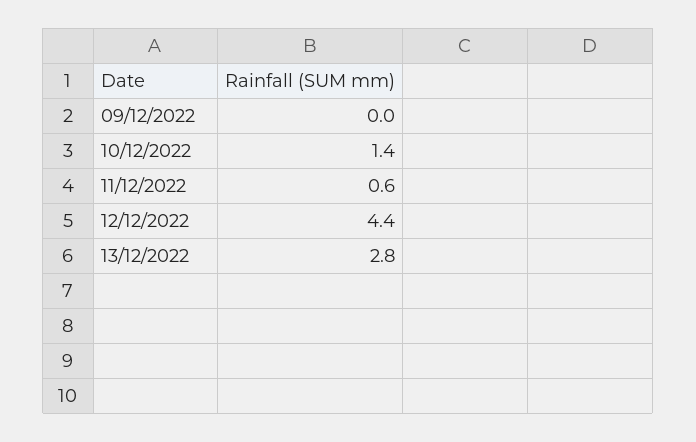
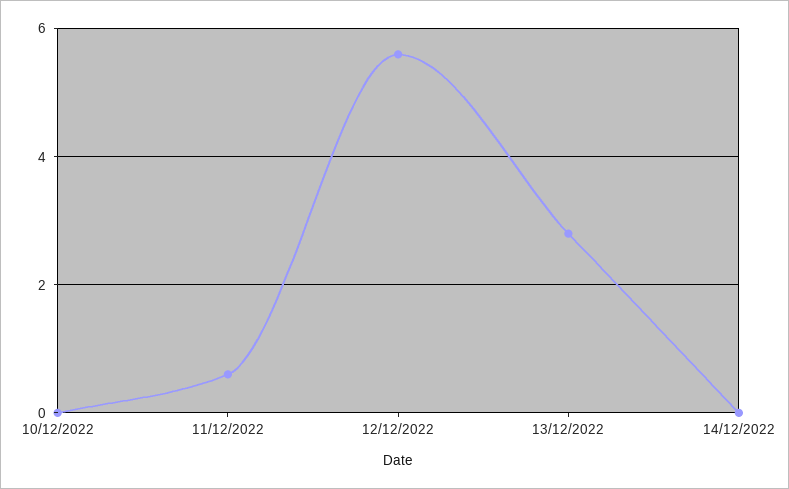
09/12/2022: 0 -> none
10/12/2022: 1.4 -> 0
12/12/2022: 4.4 -> 5.5
14/12/2022: none -> 0

